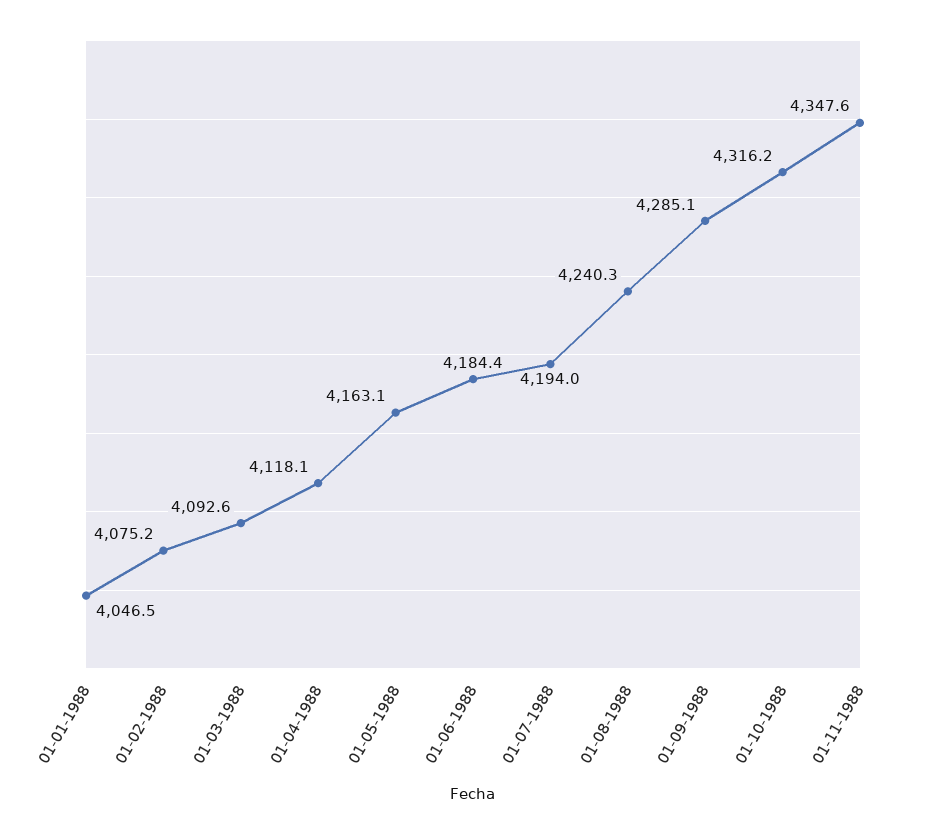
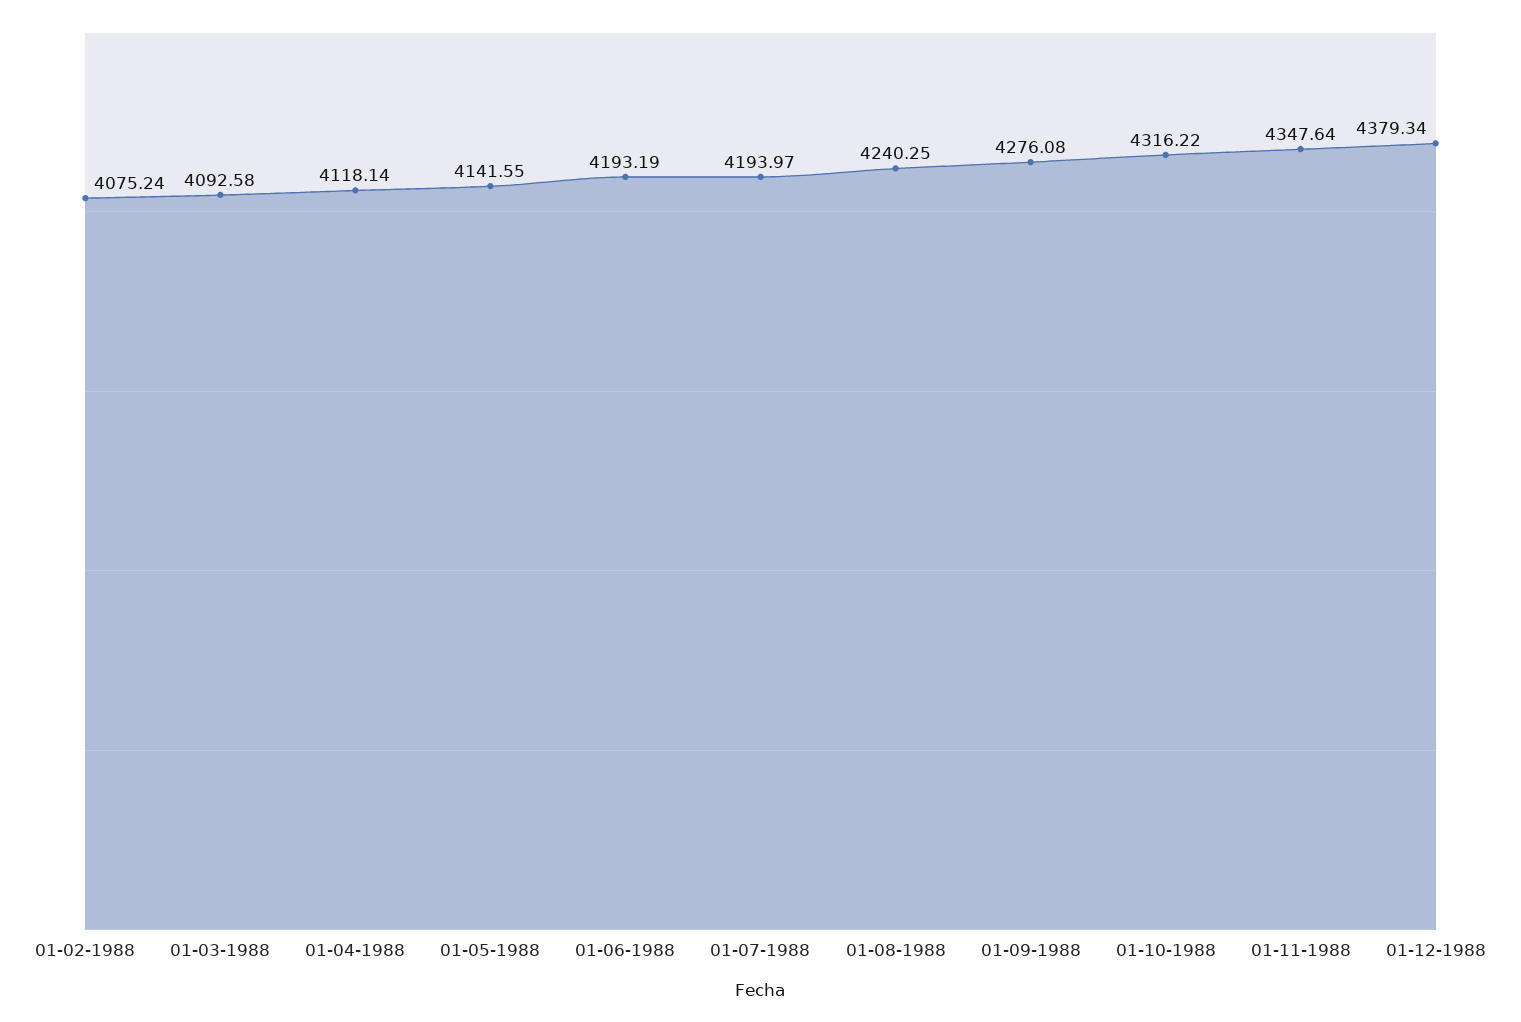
01-01-1988: 4046.5 -> none
01-05-1988: 4163.1 -> 4141.55
01-06-1988: 4184.4 -> 4193.19
01-09-1988: 4285.1 -> 4276.08
01-12-1988: none -> 4379.34

